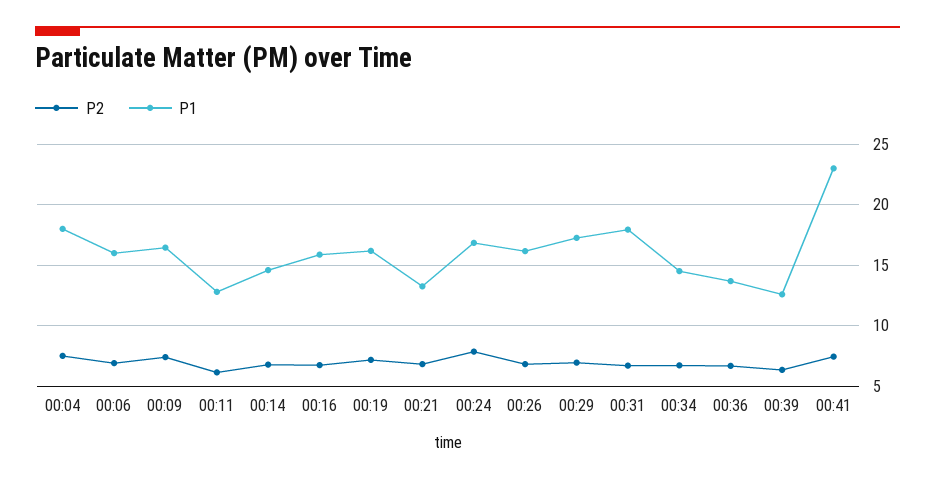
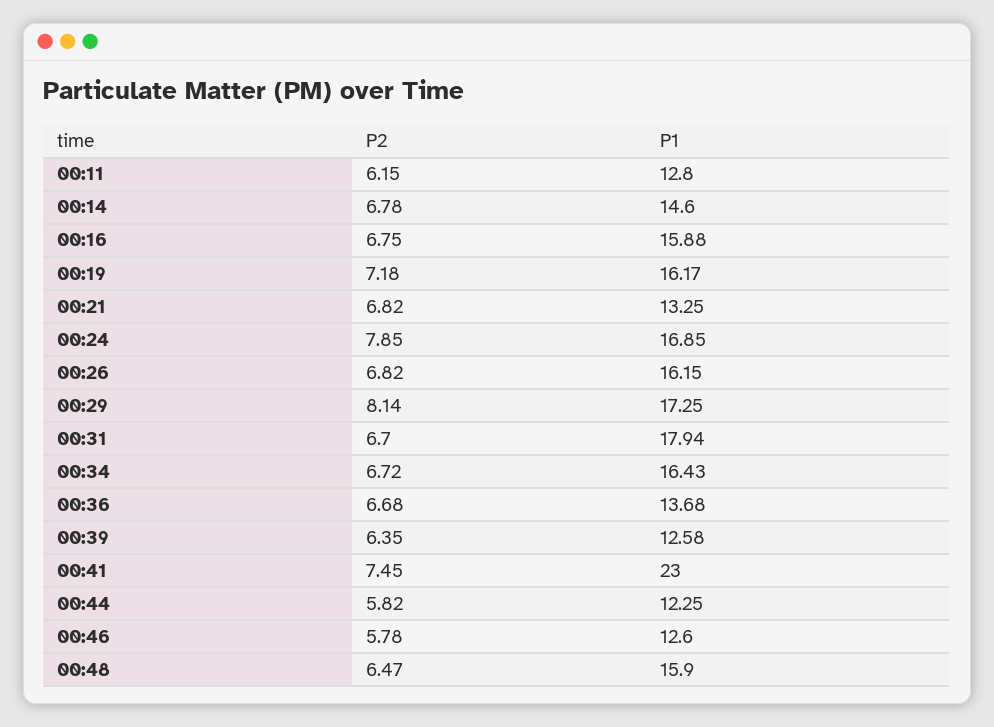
P2, 00:04: 7.5 -> none
P1, 00:04: 18 -> none
P2, 00:06: 7 -> none
P1, 00:06: 16 -> none
P2, 00:09: 7.5 -> none
P1, 00:09: 16.5 -> none
P2, 00:29: 7 -> 8.14
P1, 00:34: 14.5 -> 16.43
P2, 00:44: none -> 5.82
P1, 00:44: none -> 12.25
P2, 00:46: none -> 5.78
P1, 00:46: none -> 12.6
P2, 00:48: none -> 6.47
P1, 00:48: none -> 15.9

